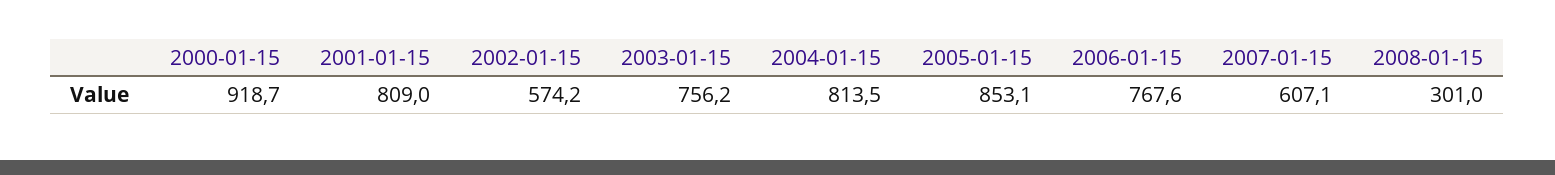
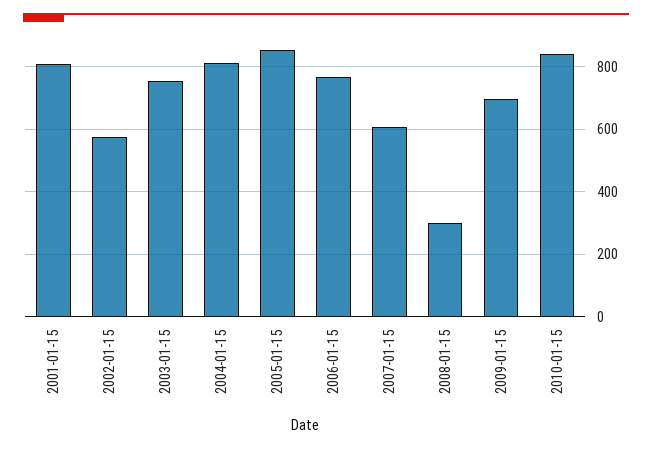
2000-01-15: 918.7 -> none
2009-01-15: none -> 700
2010-01-15: none -> 840

